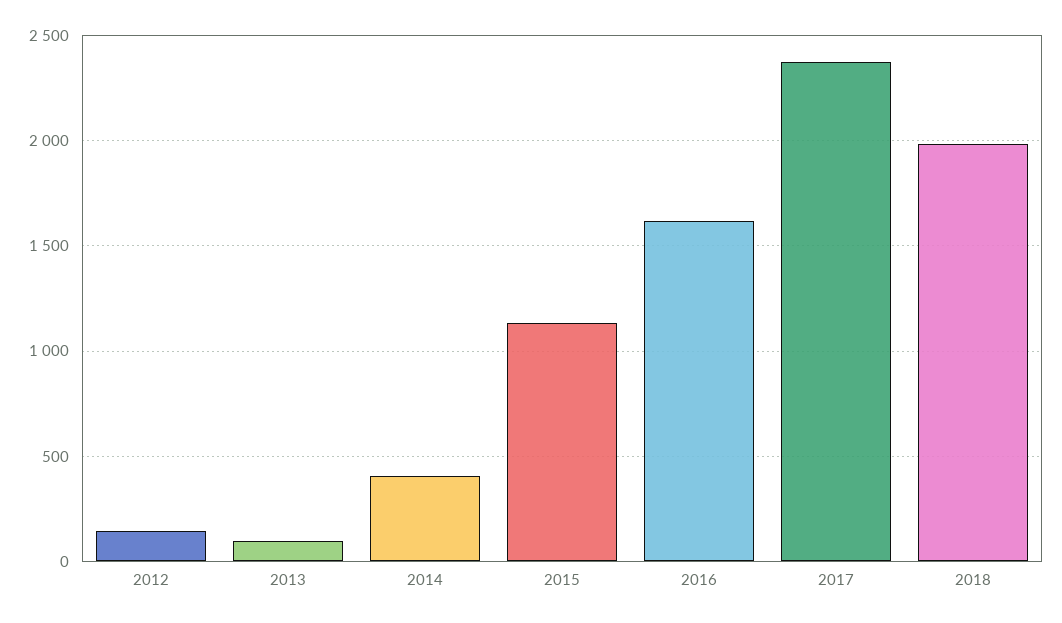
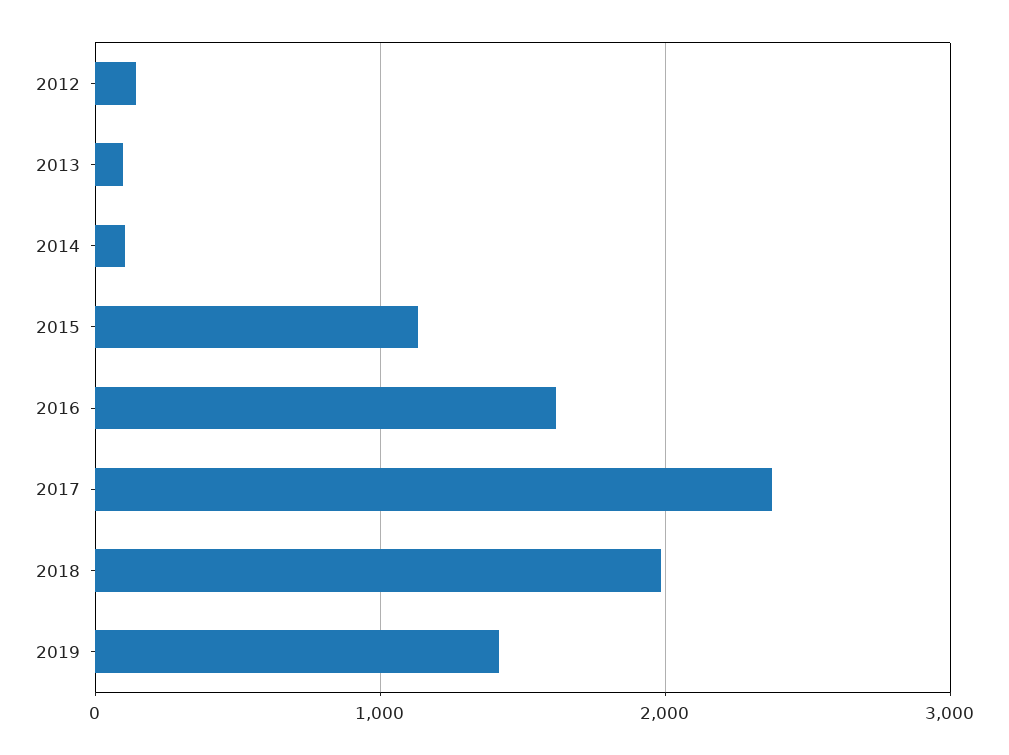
2014: 400 -> 100
2019: none -> 1400

